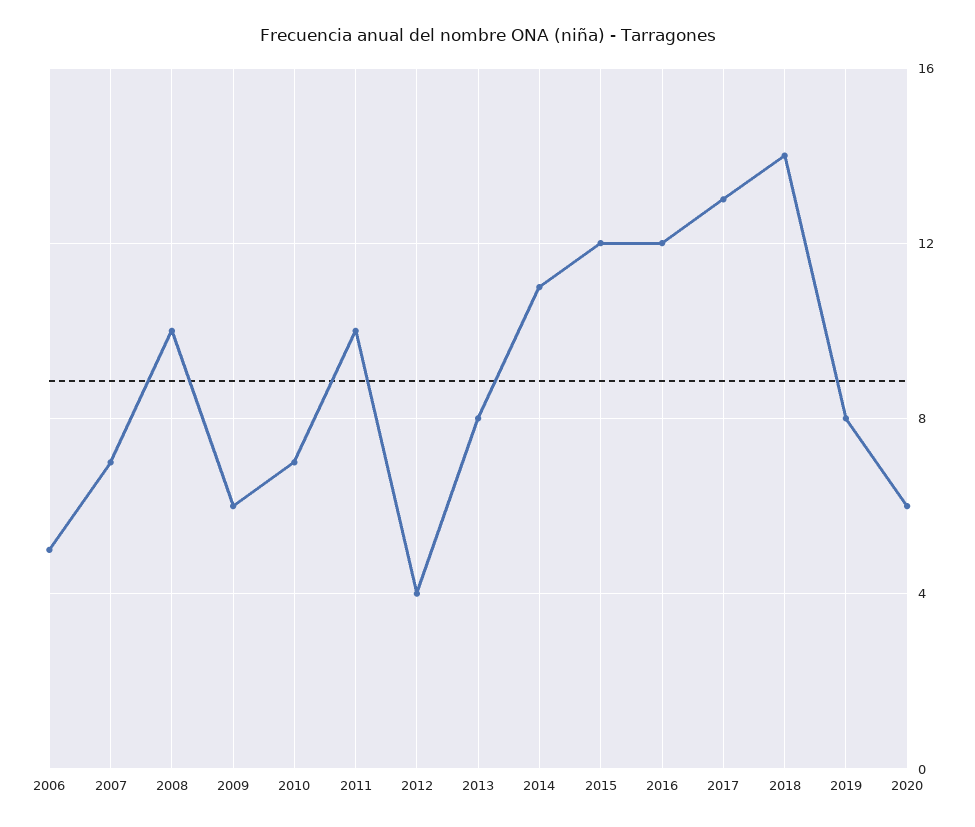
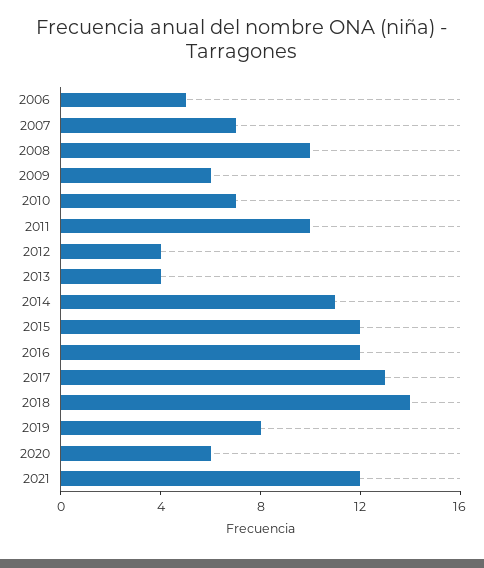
2013: 8 -> 4
2021: none -> 12

